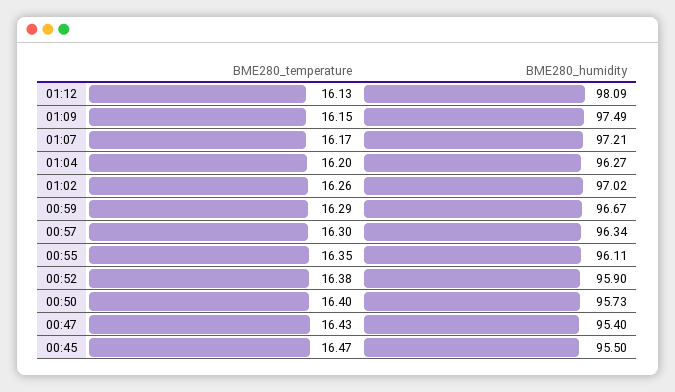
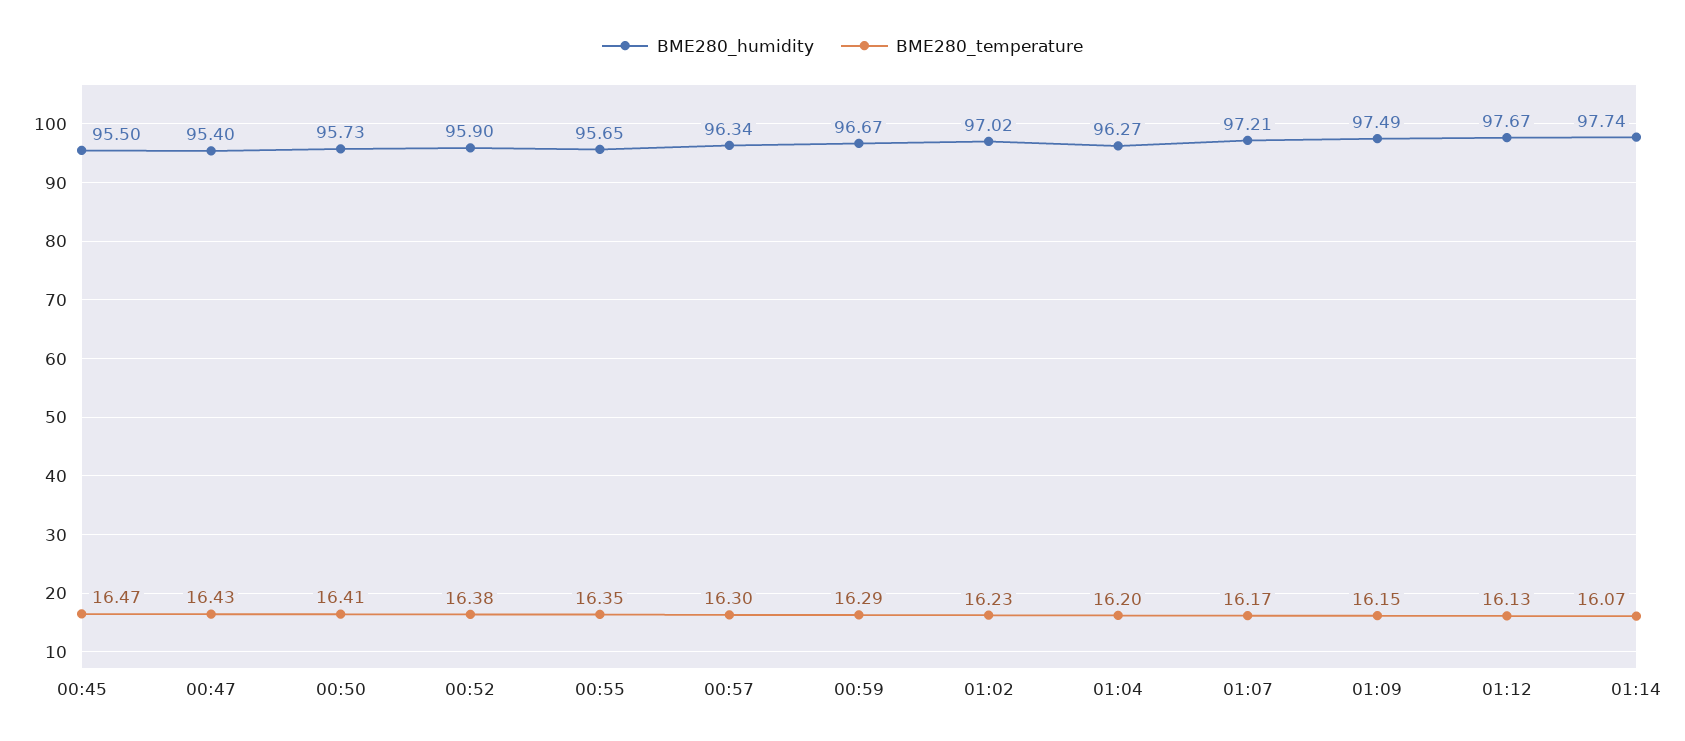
BME280_humidity, 01:12: 98.09 -> 97.67
BME280_temperature, 01:02: 16.26 -> 16.23
BME280_humidity, 00:55: 96.11 -> 95.65
BME280_temperature, 00:50: 16.4 -> 16.41
BME280_humidity, 01:14: none -> 97.74
BME280_temperature, 01:14: none -> 16.07

